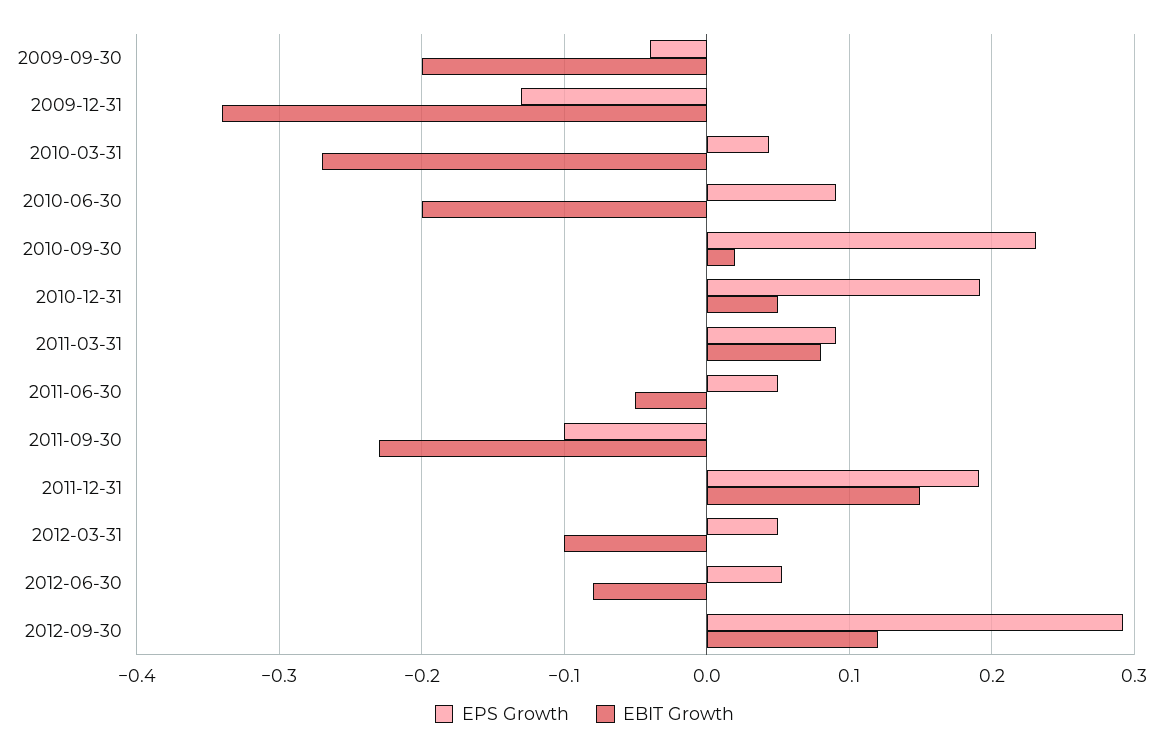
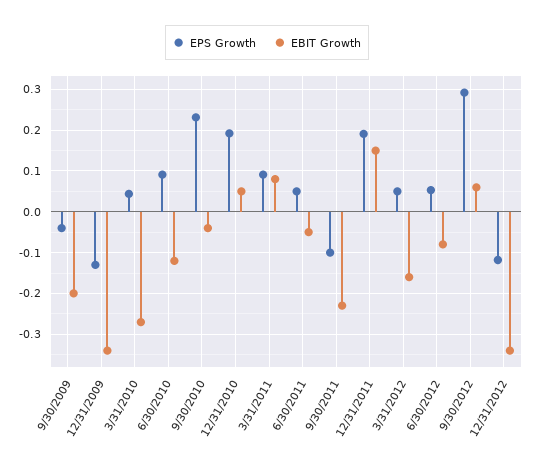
EBIT Growth, 2010-06-30: -0.2 -> -0.12
EBIT Growth, 2010-09-30: 0.02 -> -0.04
EBIT Growth, 2012-03-31: -0.1 -> -0.16
EBIT Growth, 2012-09-30: 0.12 -> 0.06
EPS Growth, 12/31/2012: none -> -0.12
EBIT Growth, 12/31/2012: none -> -0.34

